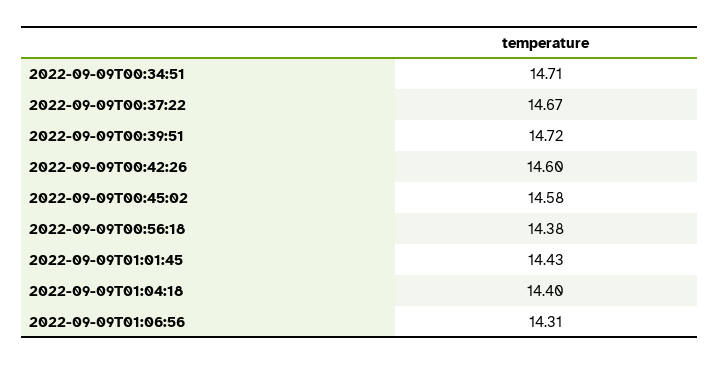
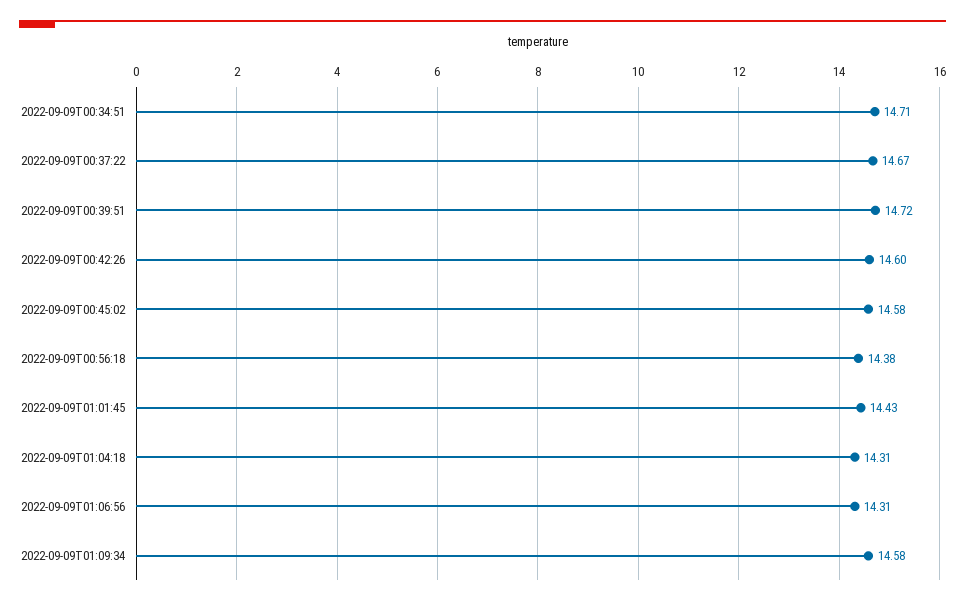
2022-09-09T01:04:18: 14.4 -> 14.31
2022-09-09T01:09:34: none -> 14.58

